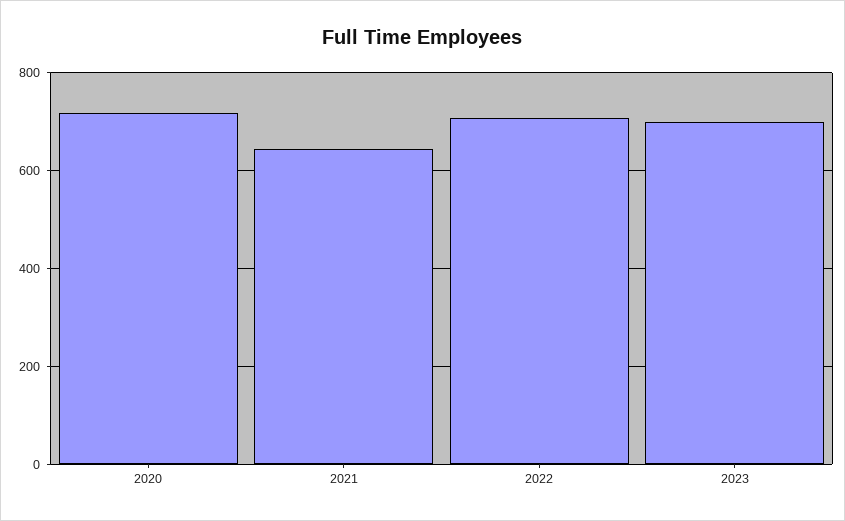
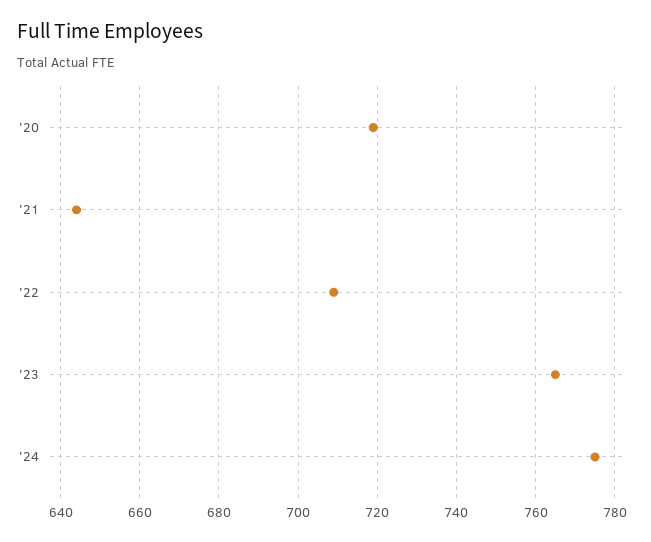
2023: 700 -> 765
'24: none -> 775

